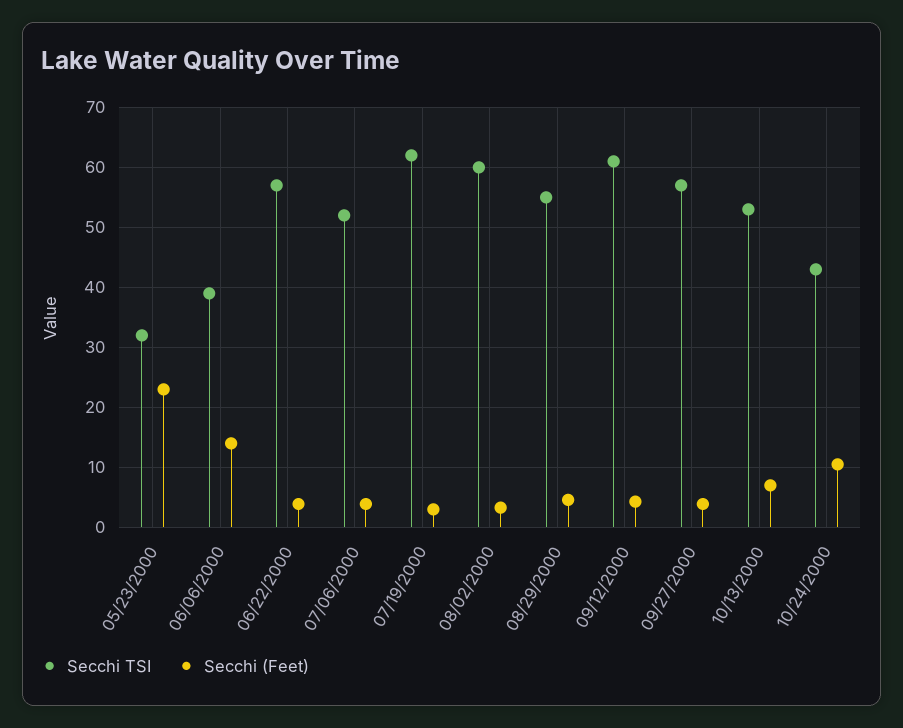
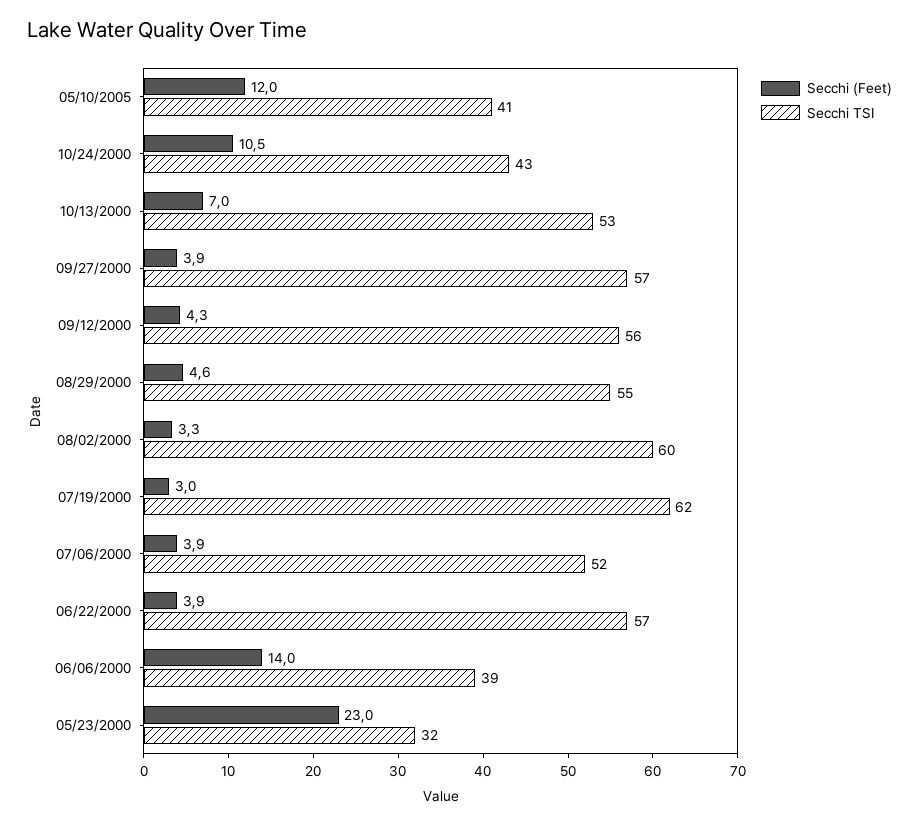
Secchi TSI, 09/12/2000: 61 -> 56
Secchi (Feet), 05/10/2005: none -> 12
Secchi TSI, 05/10/2005: none -> 41

